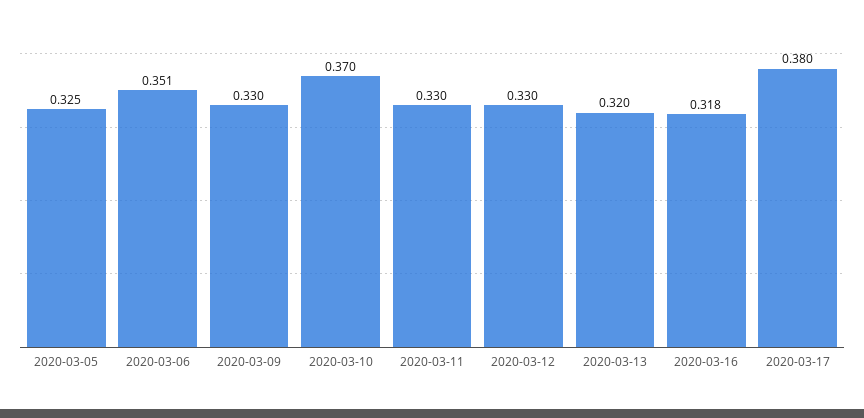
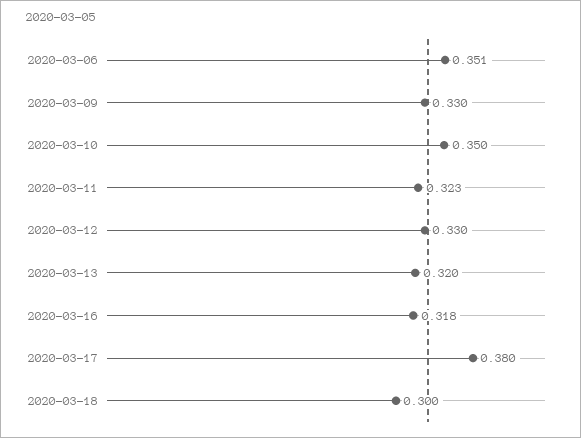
2020-03-05: 0.325 -> none
2020-03-10: 0.37 -> 0.35
2020-03-11: 0.33 -> 0.323
2020-03-18: none -> 0.3

